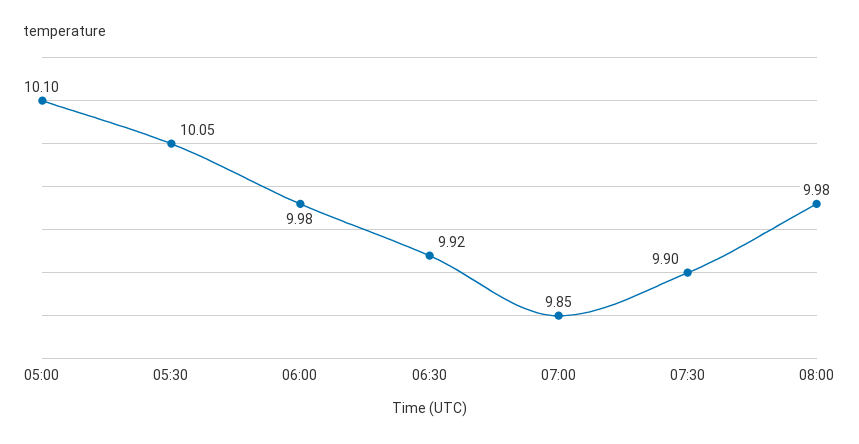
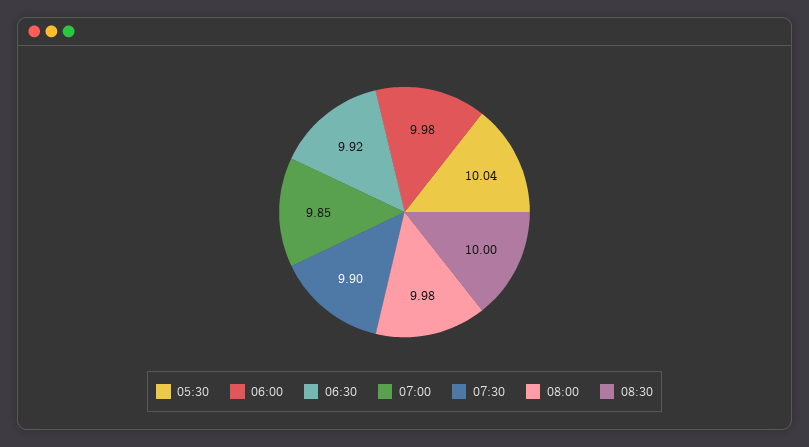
05:00: 10.1 -> none
05:30: 10.05 -> 10.04
08:30: none -> 10

